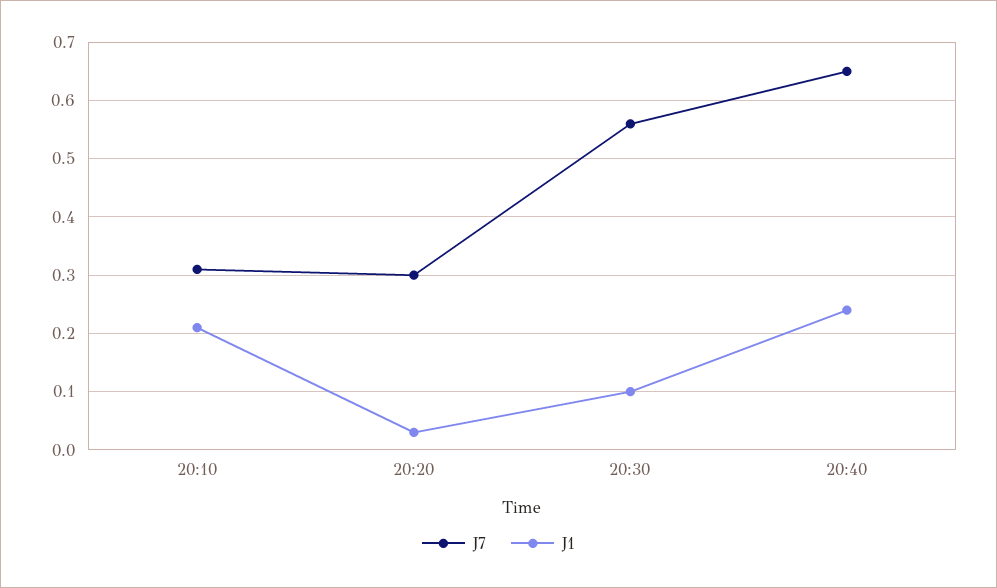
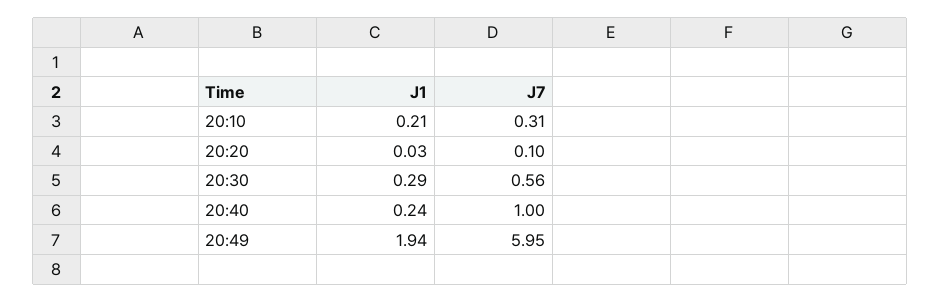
J7, 20:20: 0.3 -> 0.1
J1, 20:30: 0.1 -> 0.29
J7, 20:40: 0.65 -> 1
J1, 20:49: none -> 1.94
J7, 20:49: none -> 5.95

